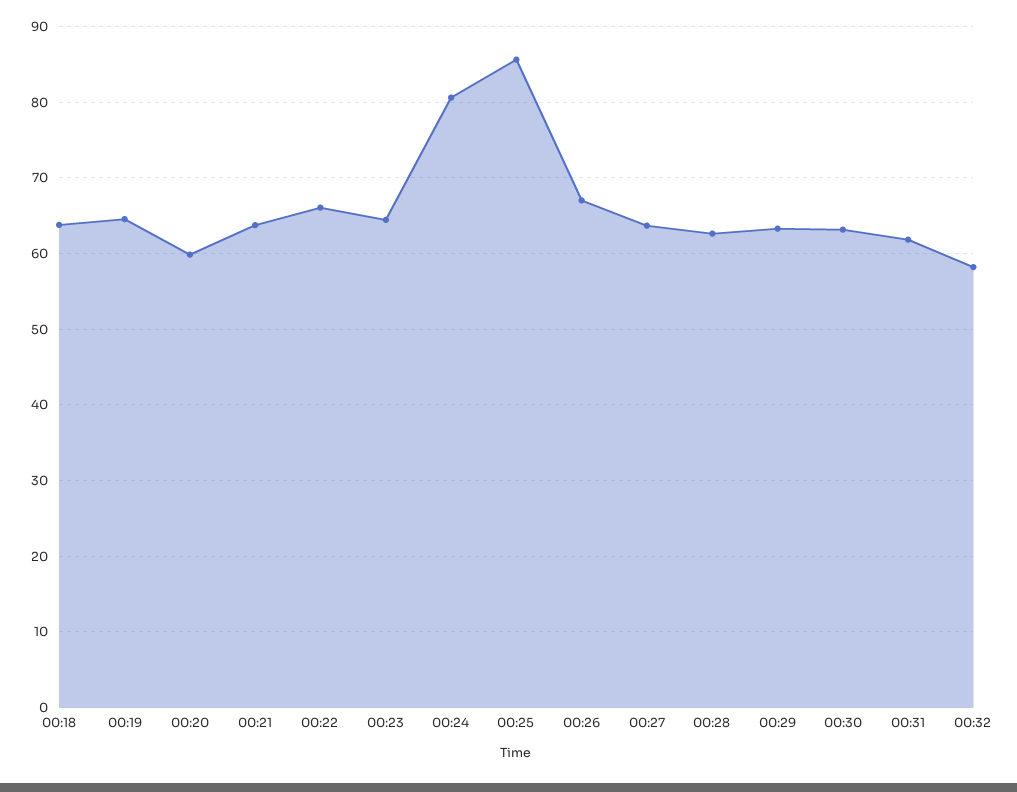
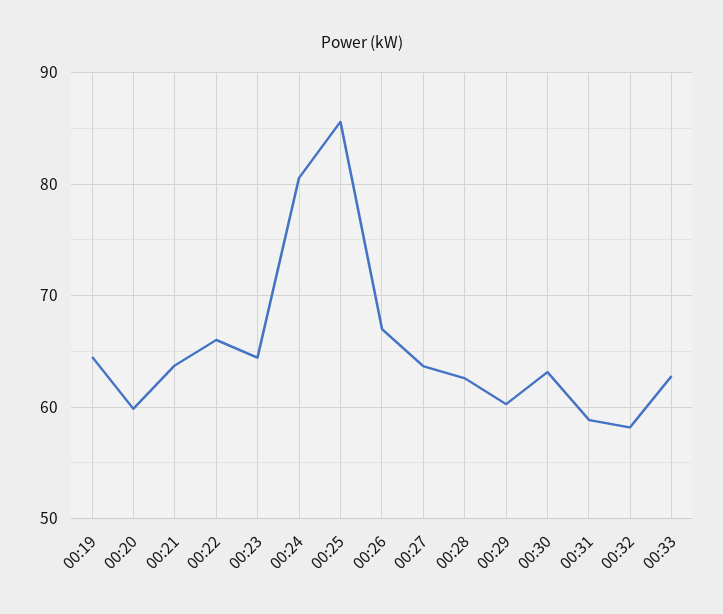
00:18: 64 -> none
00:29: 63 -> 60
00:31: 62 -> 59
00:33: none -> 63

